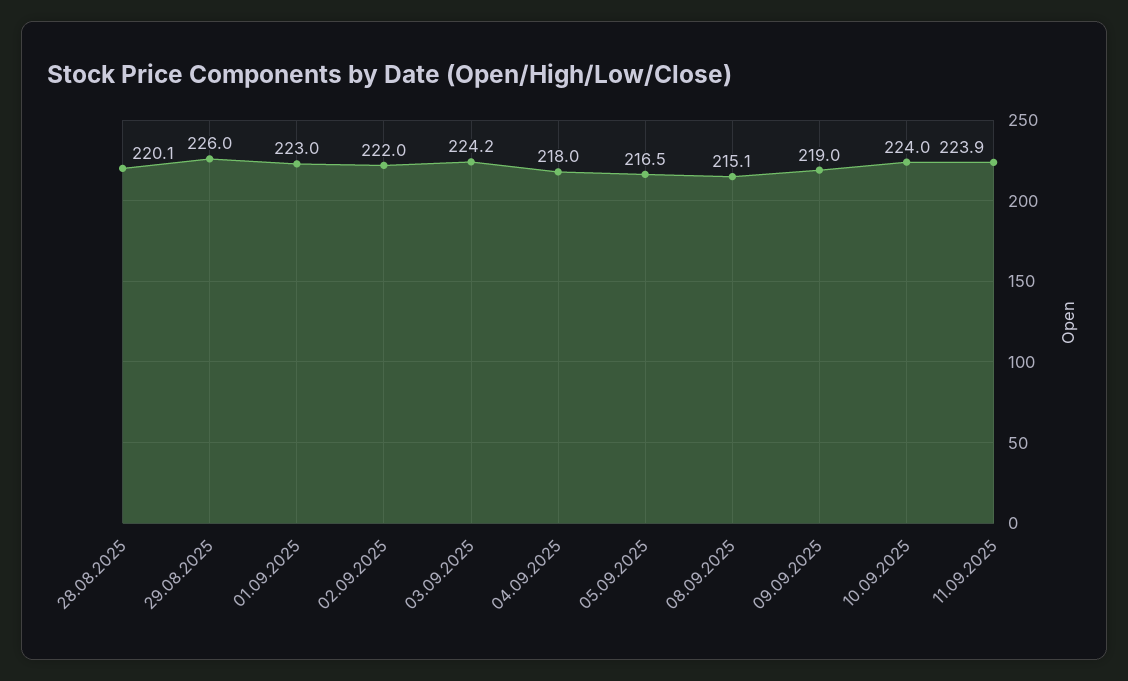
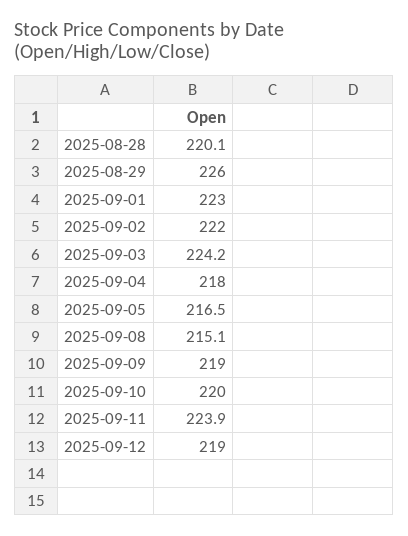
10.09.2025: 224 -> 220
2025-09-12: none -> 219

